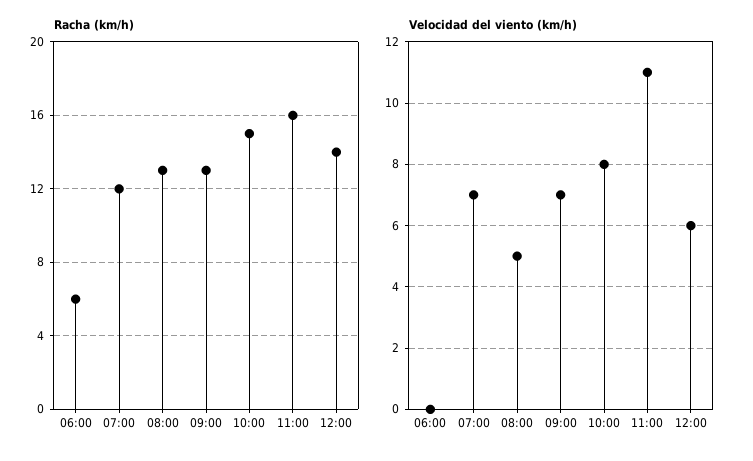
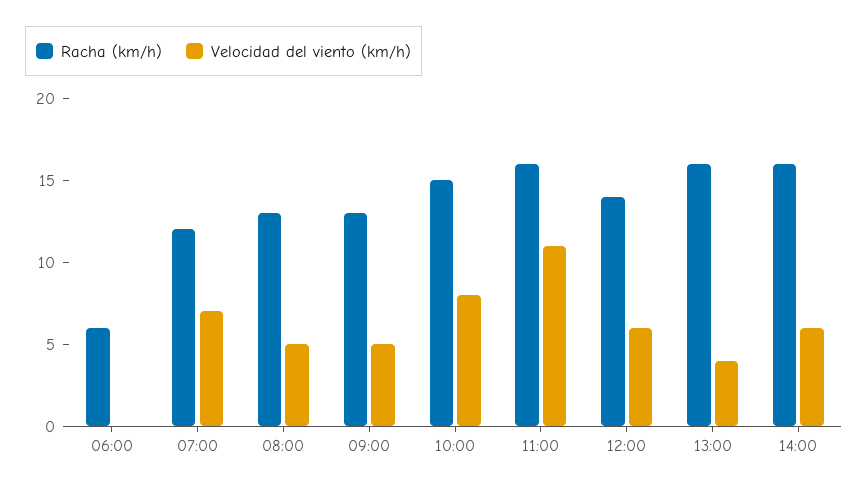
Velocidad del viento (km/h), 09:00: 7 -> 5
Racha (km/h), 13:00: none -> 16
Velocidad del viento (km/h), 13:00: none -> 4
Racha (km/h), 14:00: none -> 16
Velocidad del viento (km/h), 14:00: none -> 6

